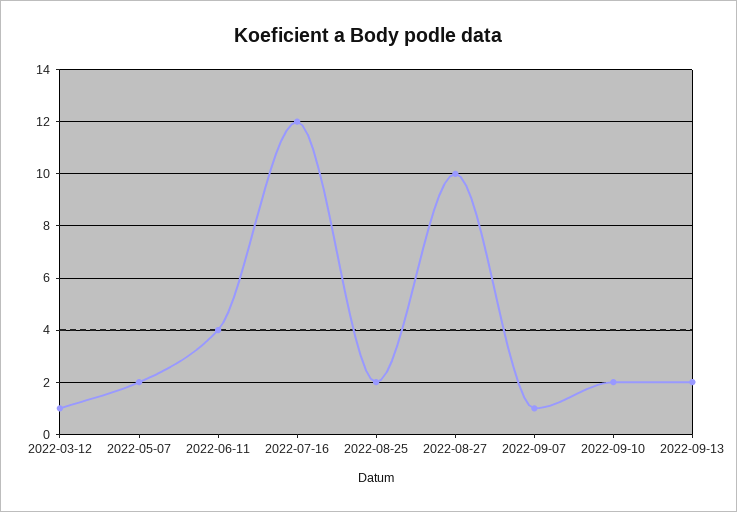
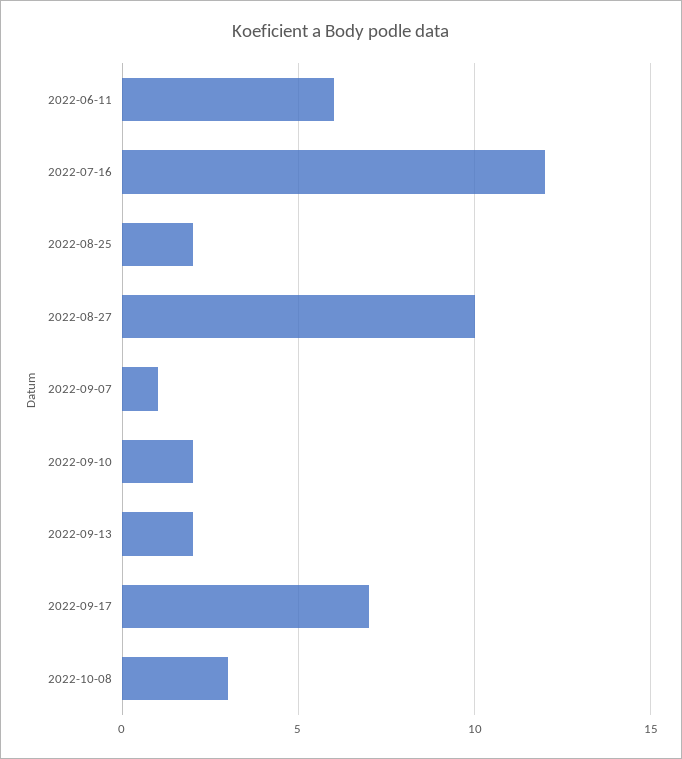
2022-03-12: 1 -> none
2022-05-07: 2 -> none
2022-06-11: 4 -> 6
2022-09-17: none -> 7
2022-10-08: none -> 3

